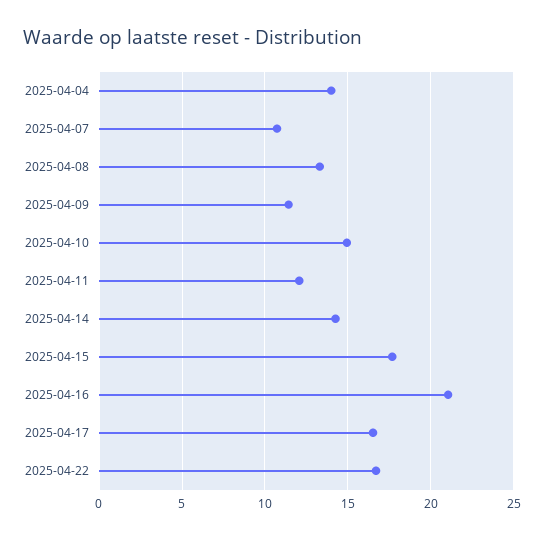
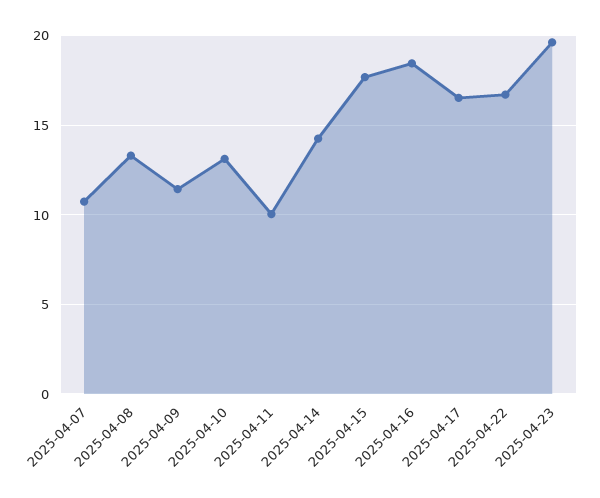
2025-04-04: 14 -> none
2025-04-10: 15 -> 13
2025-04-11: 12 -> 10
2025-04-16: 21 -> 18.5
2025-04-23: none -> 19.5

